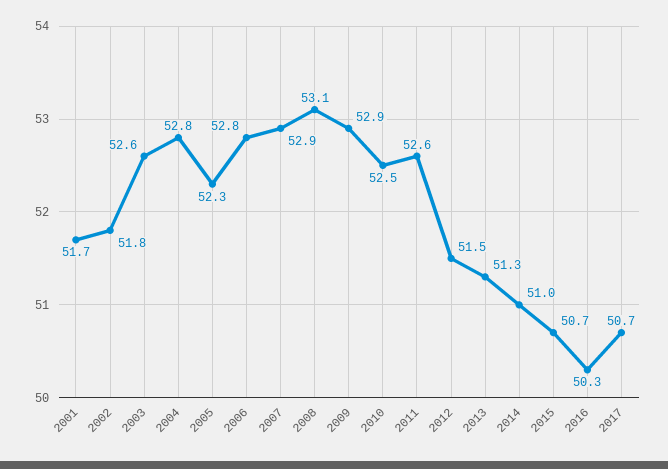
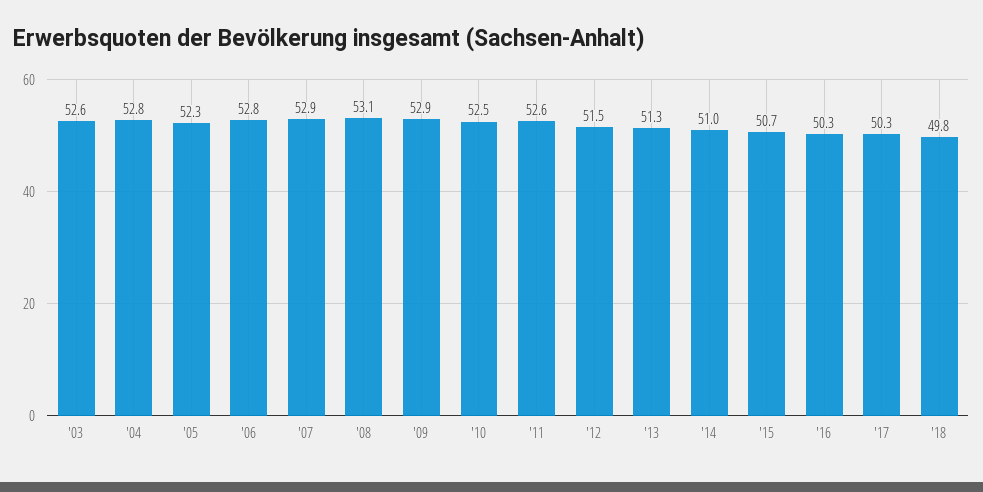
2001: 51.7 -> none
2002: 51.8 -> none
2017: 50.7 -> 50.3
'18: none -> 49.8

